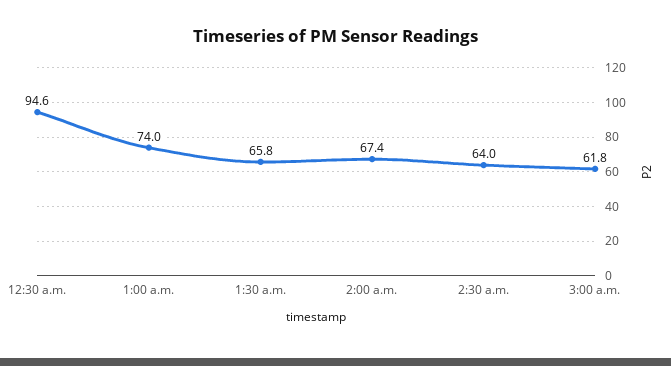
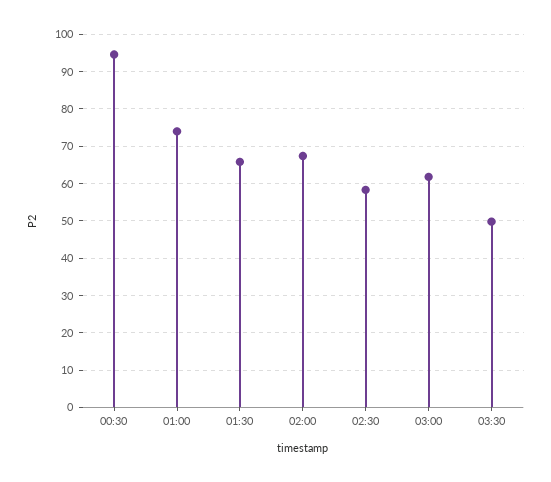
2:30 a.m.: 64 -> 58
03:30: none -> 50

